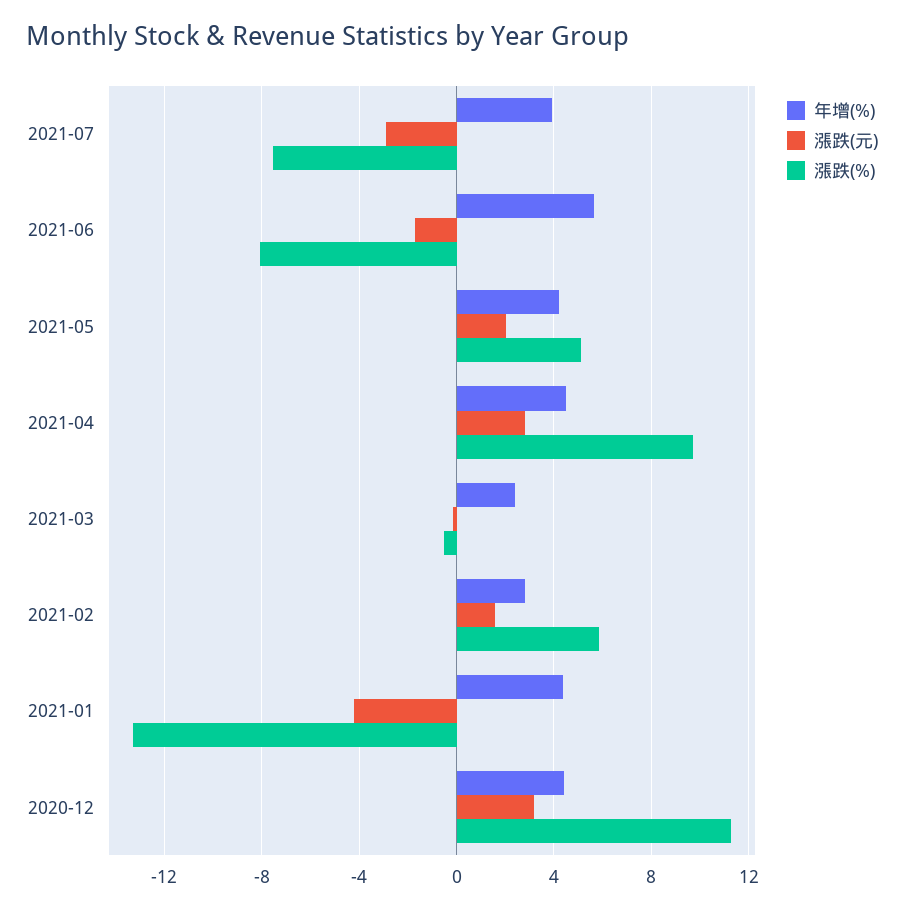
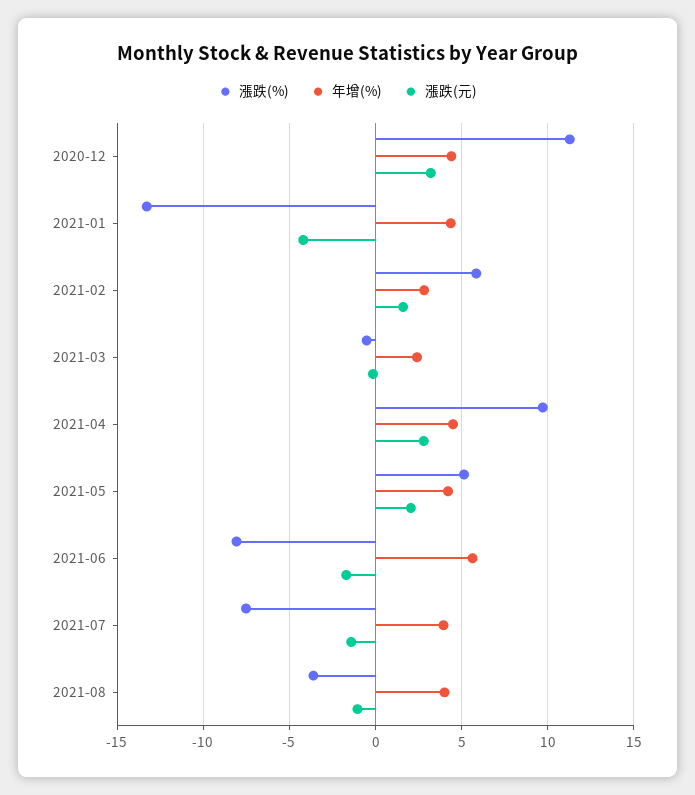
漲跌(元), 2021-07: -3 -> -1.5
漲跌(%), 2021-08: none -> -3.5
年增(%), 2021-08: none -> 4
漲跌(元), 2021-08: none -> -1

